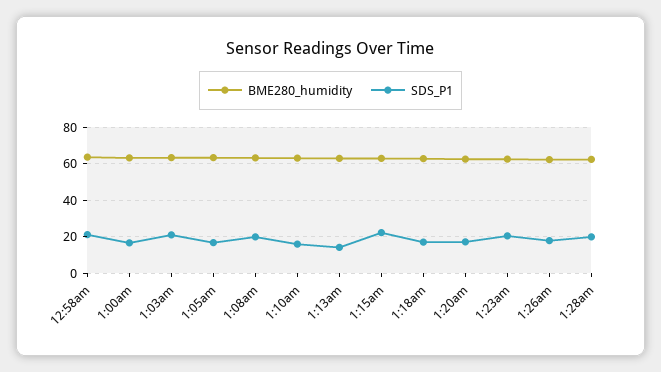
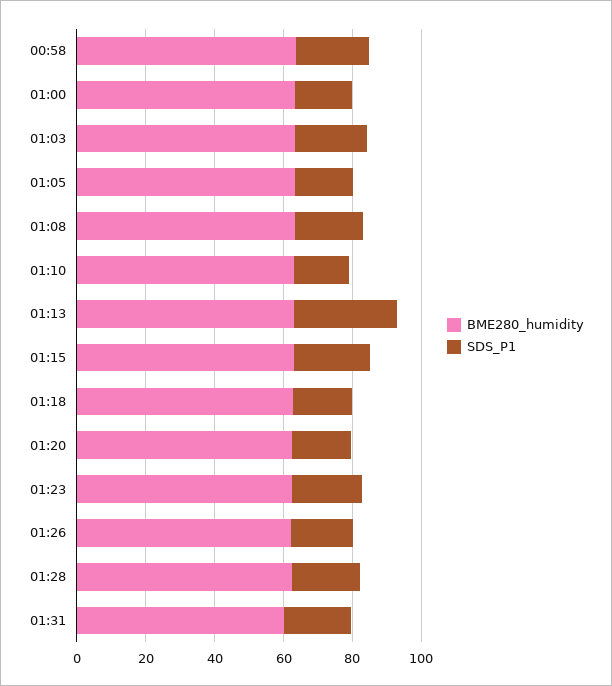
SDS_P1, 1:13am: 15 -> 30
BME280_humidity, 01:31: none -> 60
SDS_P1, 01:31: none -> 20

